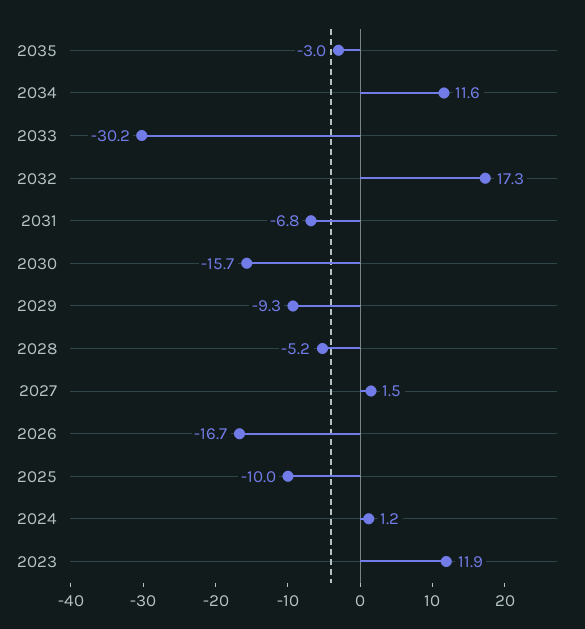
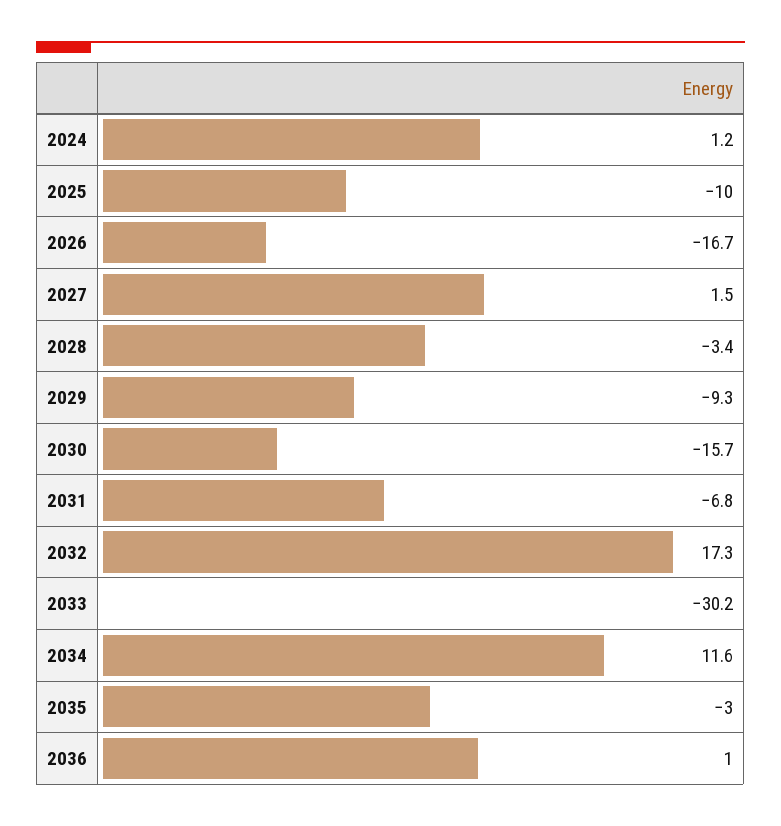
2028: -5.2 -> -3.4
2023: 11.9 -> none
2036: none -> 1

